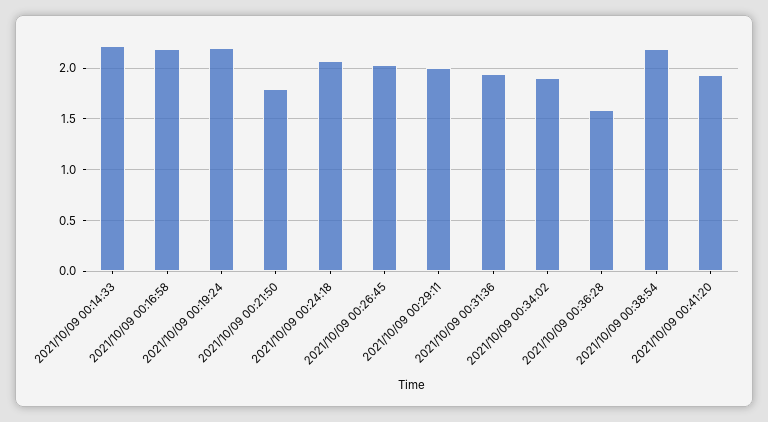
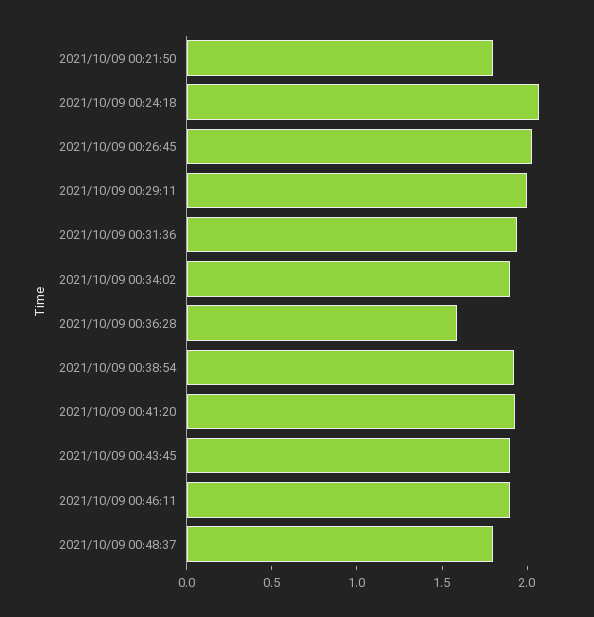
2021/10/09 00:14:33: 2.2 -> none
2021/10/09 00:16:58: 2.2 -> none
2021/10/09 00:19:24: 2.2 -> none
2021/10/09 00:38:54: 2.2 -> 1.9
2021/10/09 00:43:45: none -> 1.9
2021/10/09 00:46:11: none -> 1.9
2021/10/09 00:48:37: none -> 1.8

